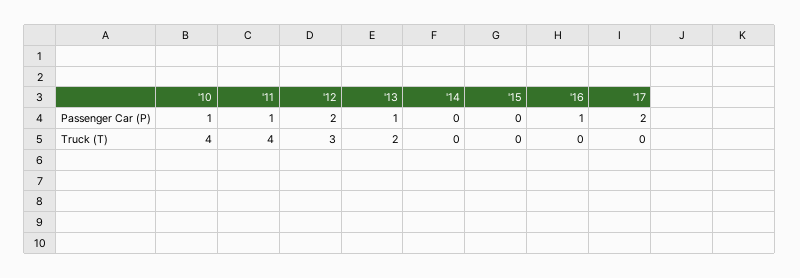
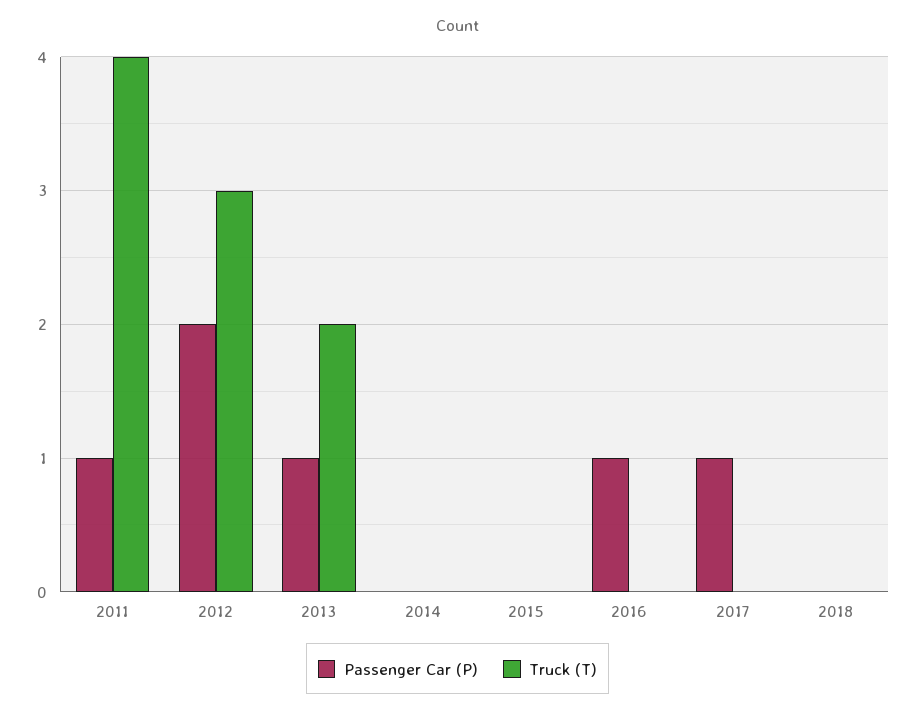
Passenger Car (P), '10: 1 -> none
Passenger Car (P), '17: 2 -> 1
Truck (T), '10: 4 -> none
Passenger Car (P), 2018: none -> 0
Truck (T), 2018: none -> 0

